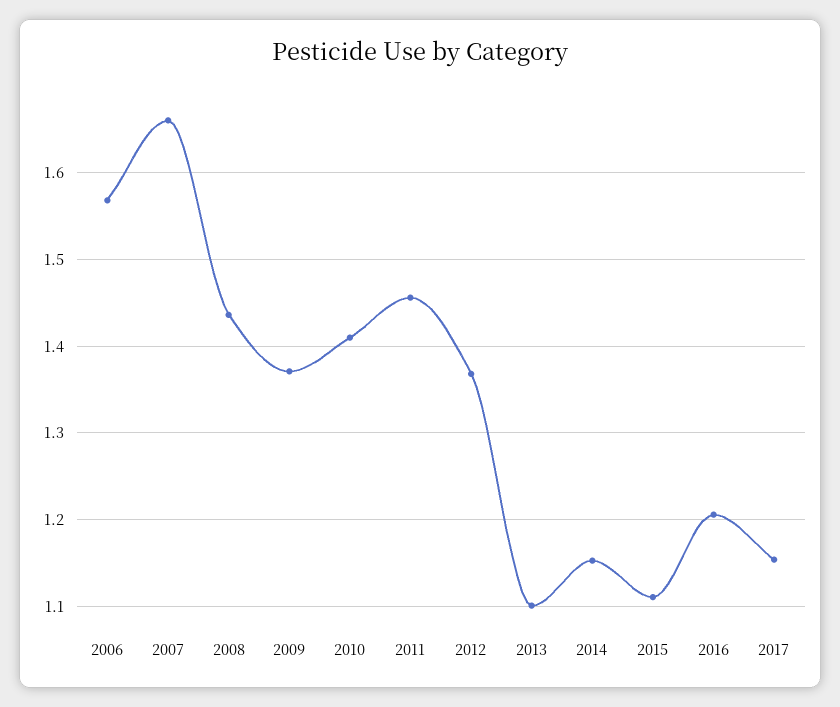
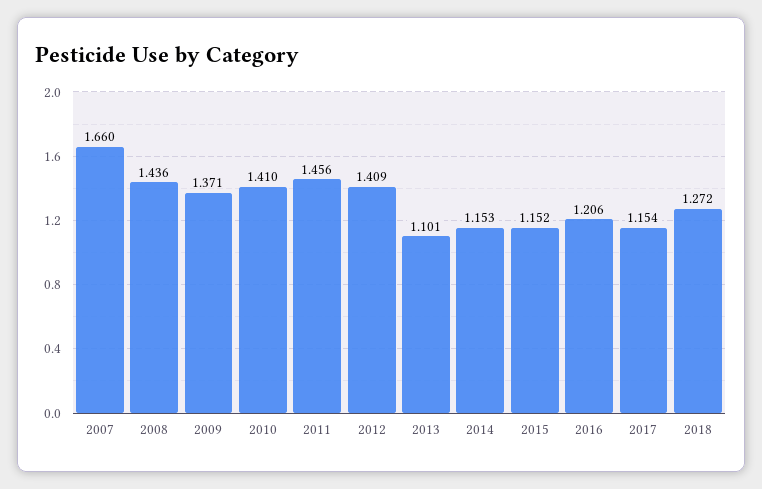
2006: 1.57 -> none
2012: 1.37 -> 1.409
2015: 1.11 -> 1.152
2018: none -> 1.272

